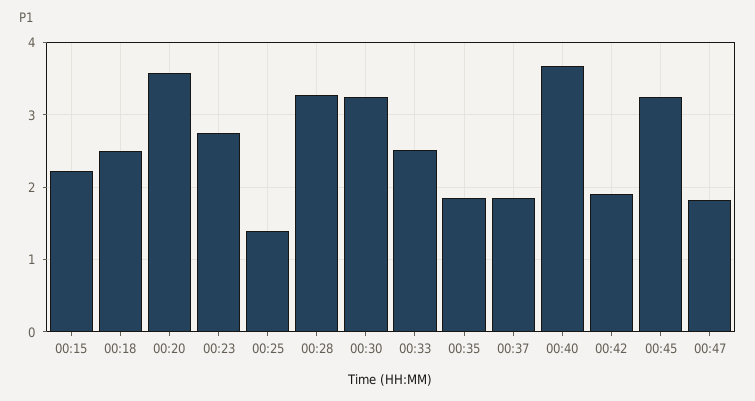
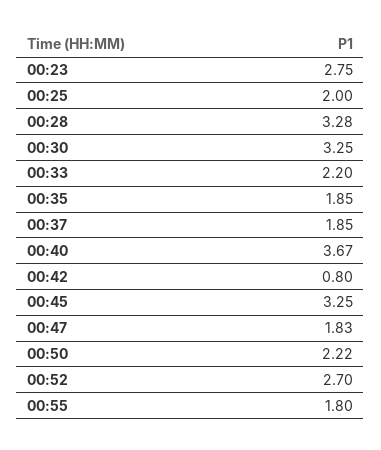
00:15: 2.2 -> none
00:18: 2.5 -> none
00:20: 3.6 -> none
00:25: 1.4 -> 2
00:33: 2.5 -> 2.2
00:42: 1.9 -> 0.8
00:50: none -> 2.22
00:52: none -> 2.7
00:55: none -> 1.8

